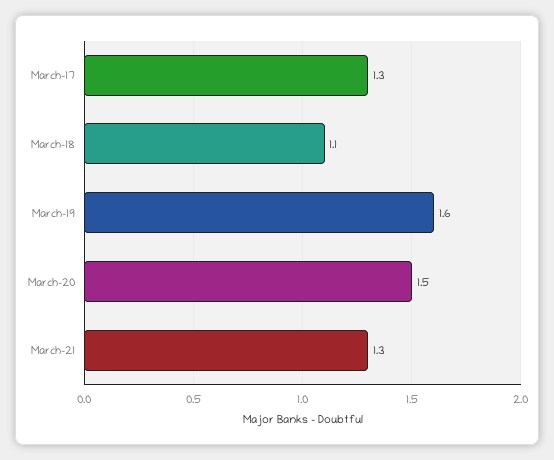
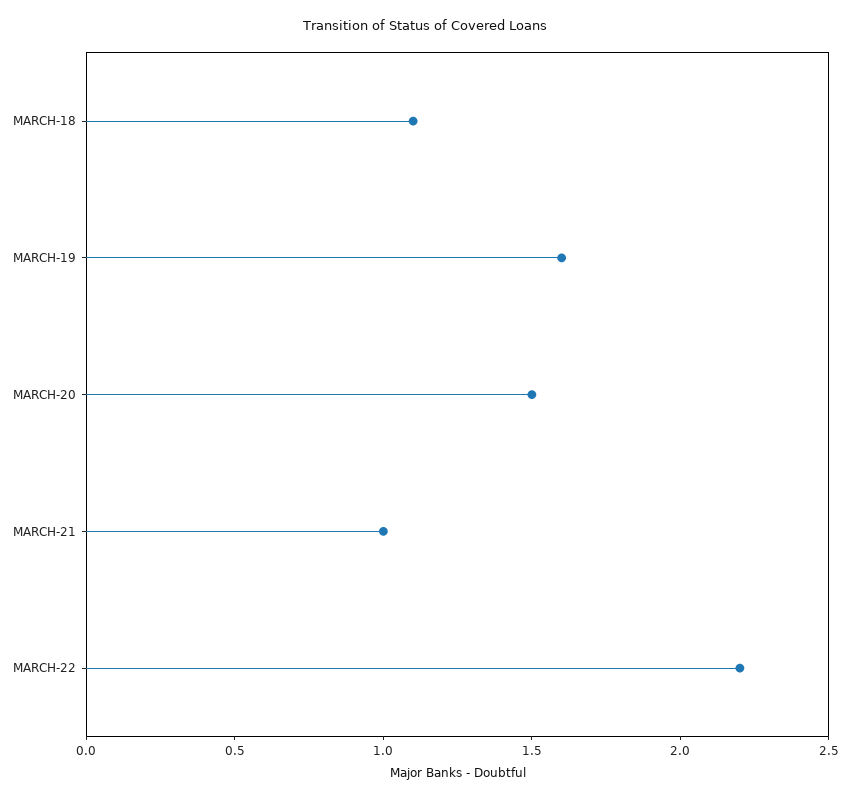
March-17: 1.3 -> none
March-21: 1.3 -> 1
MARCH-22: none -> 2.2

